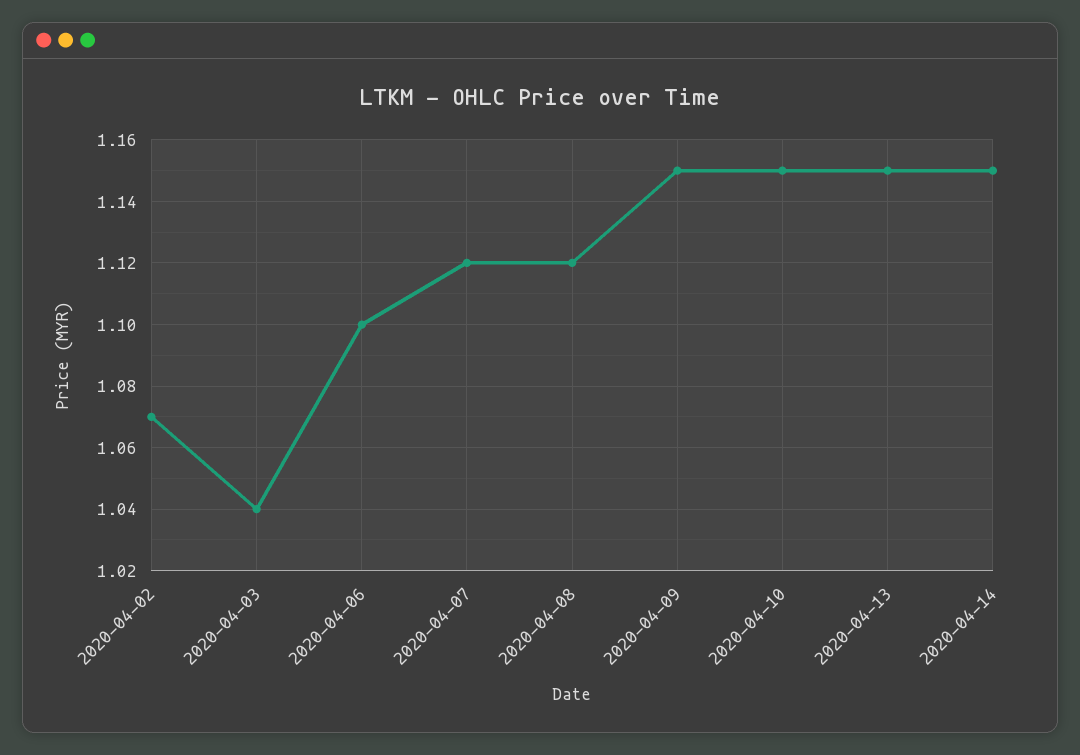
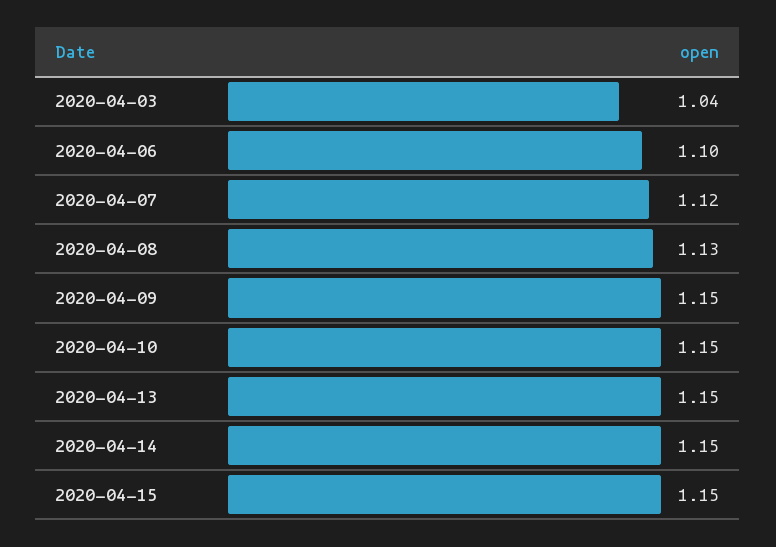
2020-04-02: 1.07 -> none
2020-04-08: 1.12 -> 1.13
2020-04-15: none -> 1.15

